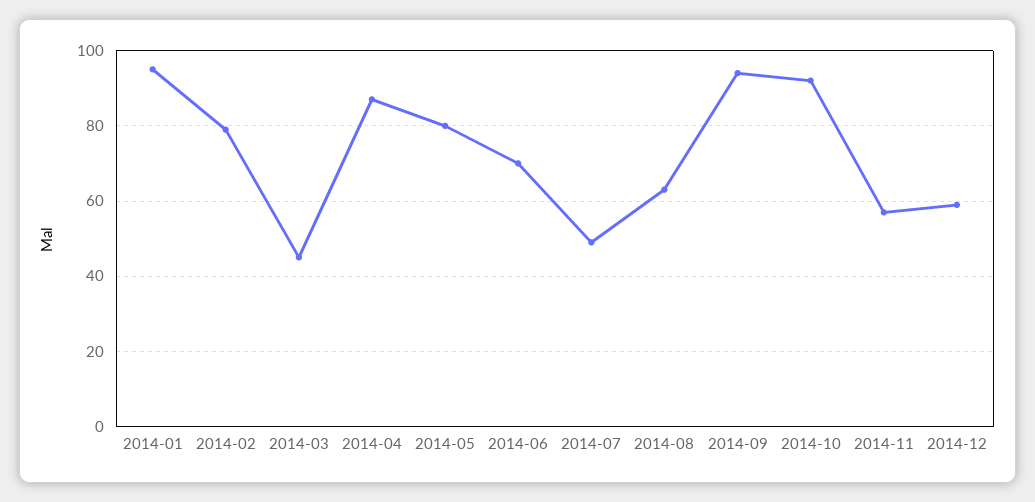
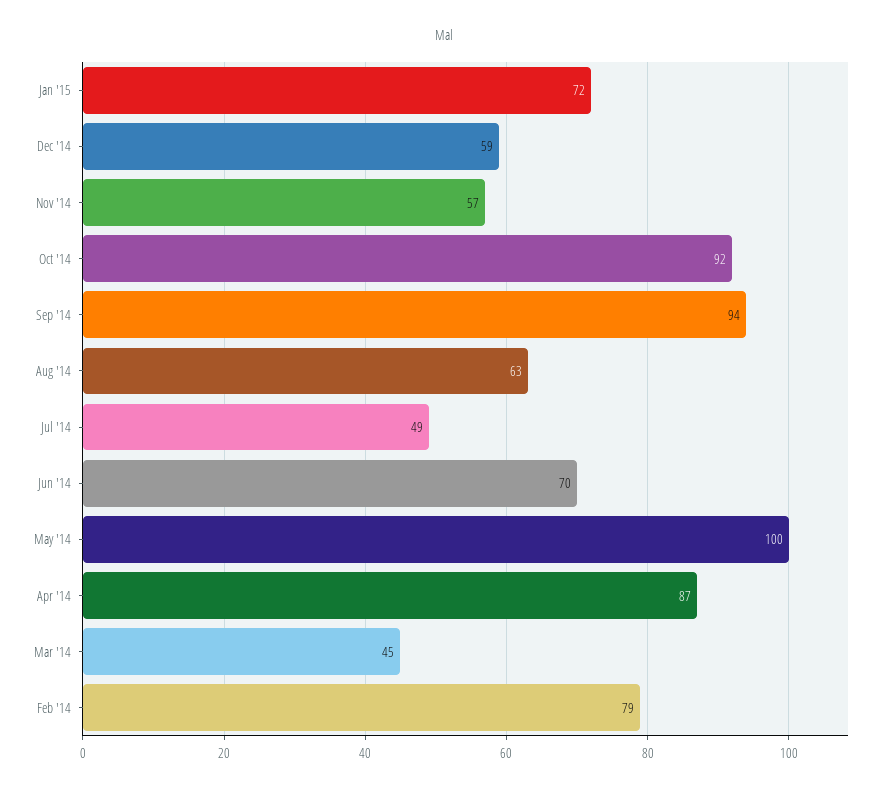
2014-01: 95 -> none
2014-05: 80 -> 100
Jan '15: none -> 72

